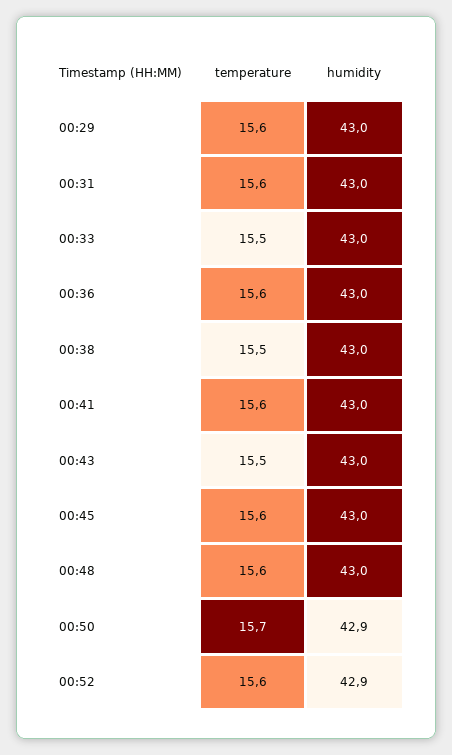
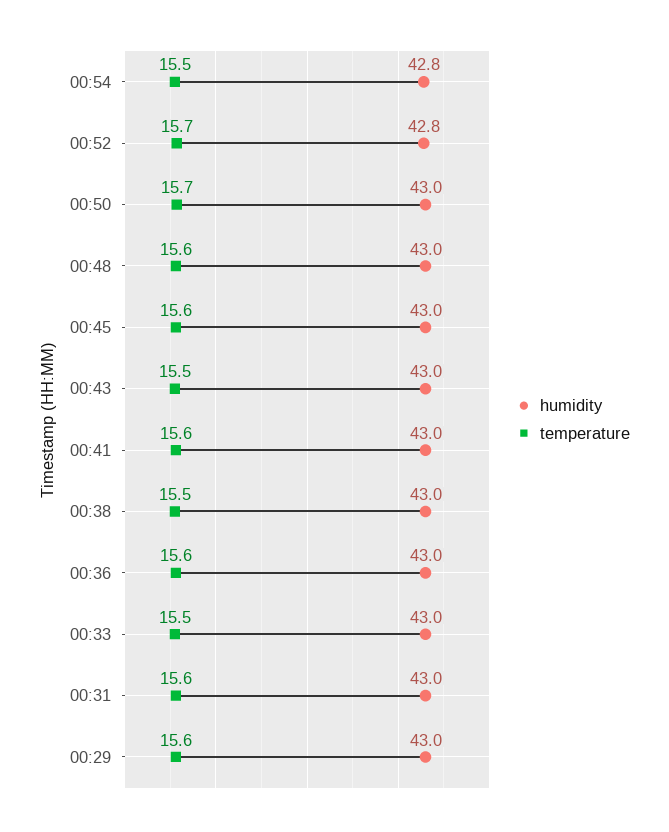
humidity, 00:50: 42.9 -> 43
temperature, 00:52: 15.6 -> 15.7
humidity, 00:52: 42.9 -> 42.8
humidity, 00:54: none -> 42.8
temperature, 00:54: none -> 15.5

